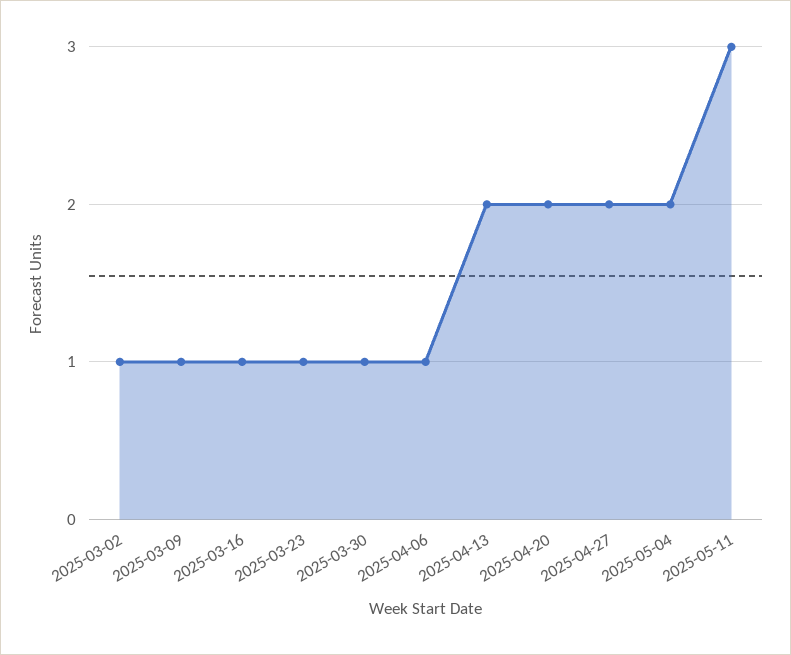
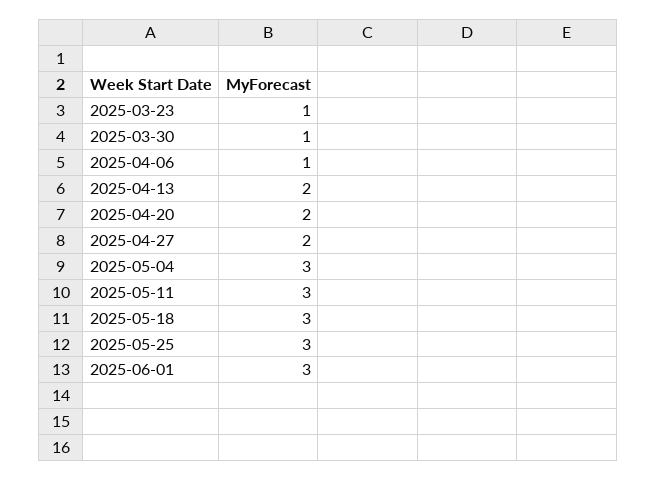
2025-03-02: 1 -> none
2025-03-09: 1 -> none
2025-03-16: 1 -> none
2025-05-04: 2 -> 3
2025-05-18: none -> 3
2025-05-25: none -> 3
2025-06-01: none -> 3

